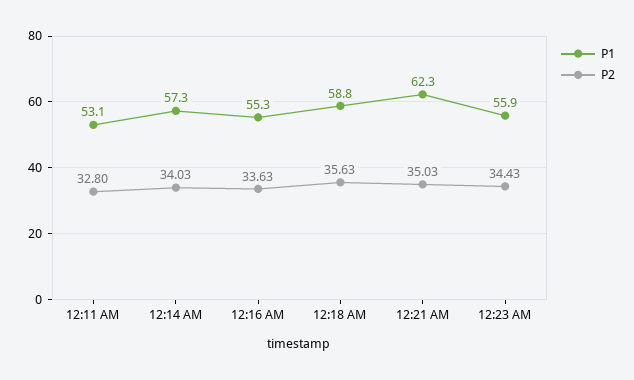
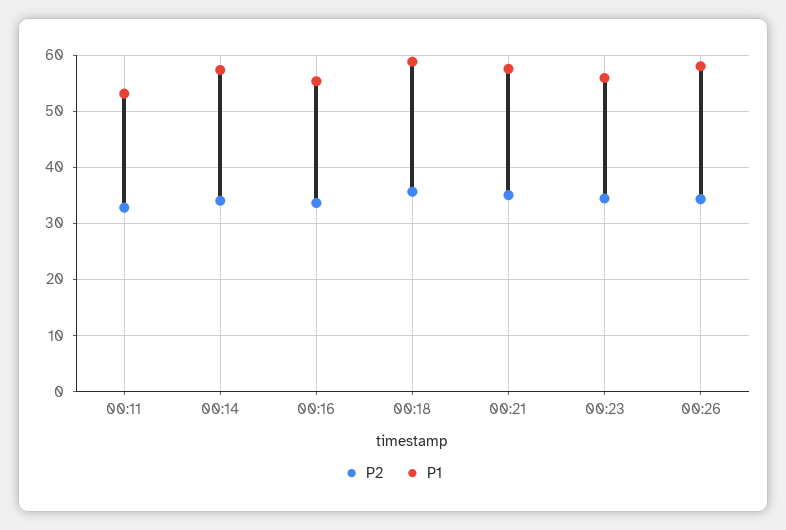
P1, 12:21 AM: 62.3 -> 58
P2, 00:26: none -> 34
P1, 00:26: none -> 58

